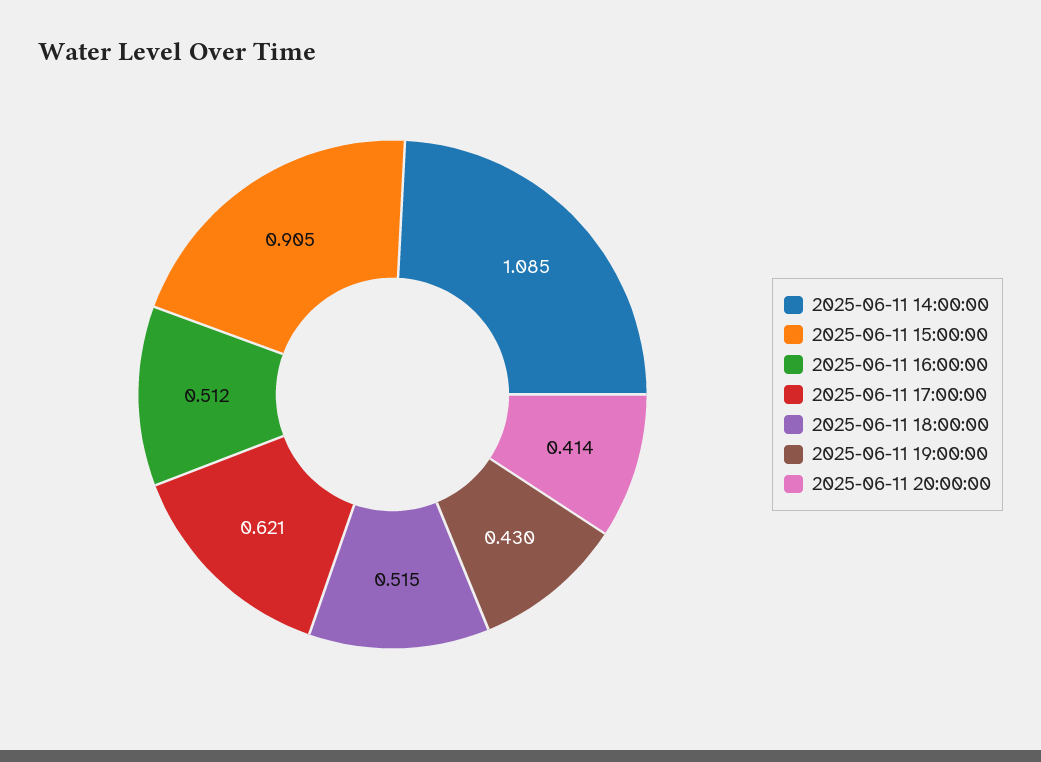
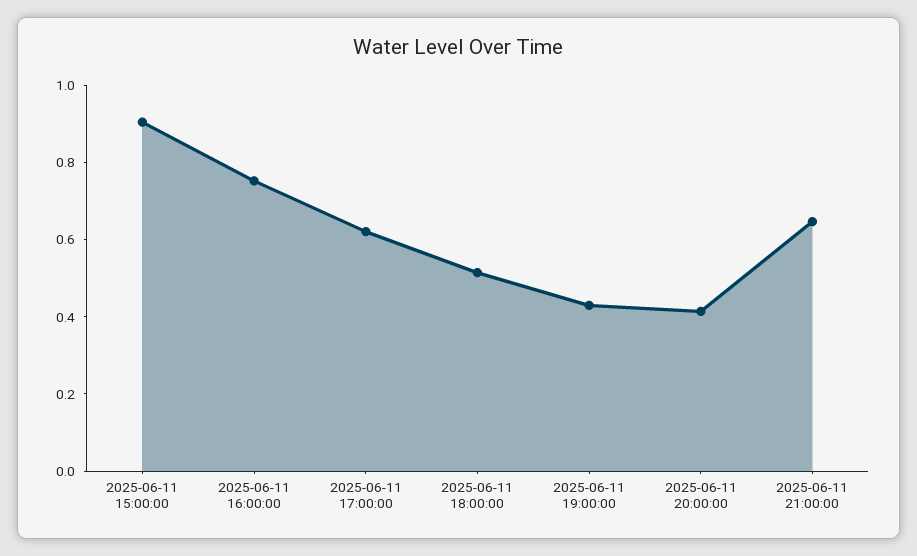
2025-06-11 14:00:00: 1.085 -> none
2025-06-11 16:00:00: 0.512 -> 0.75
2025-06-11 21:00:00: none -> 0.65

